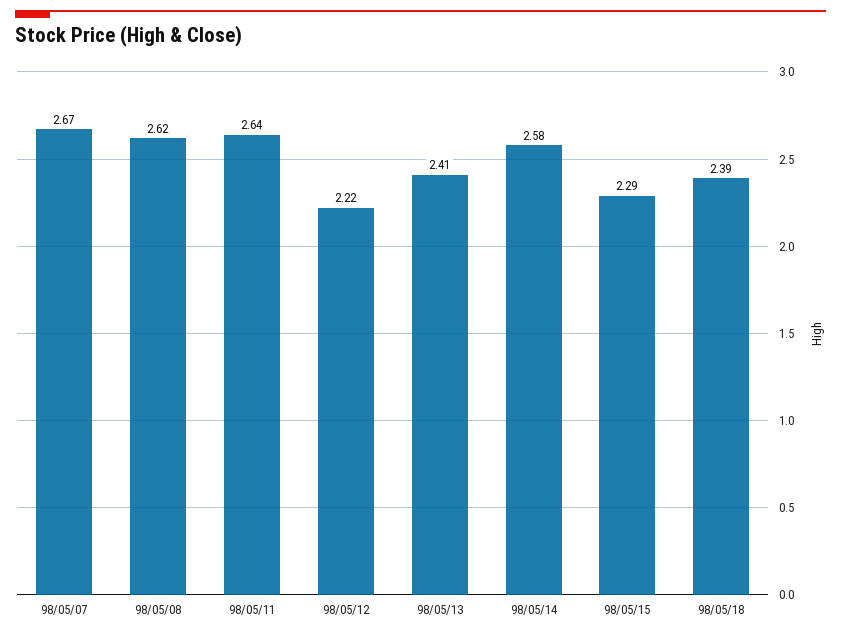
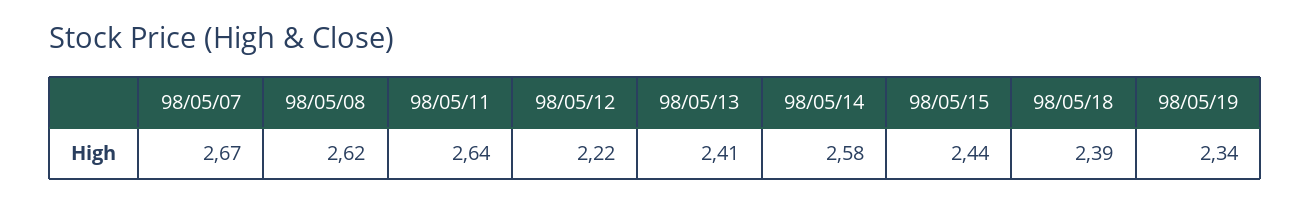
98/05/15: 2.29 -> 2.44
98/05/19: none -> 2.34

